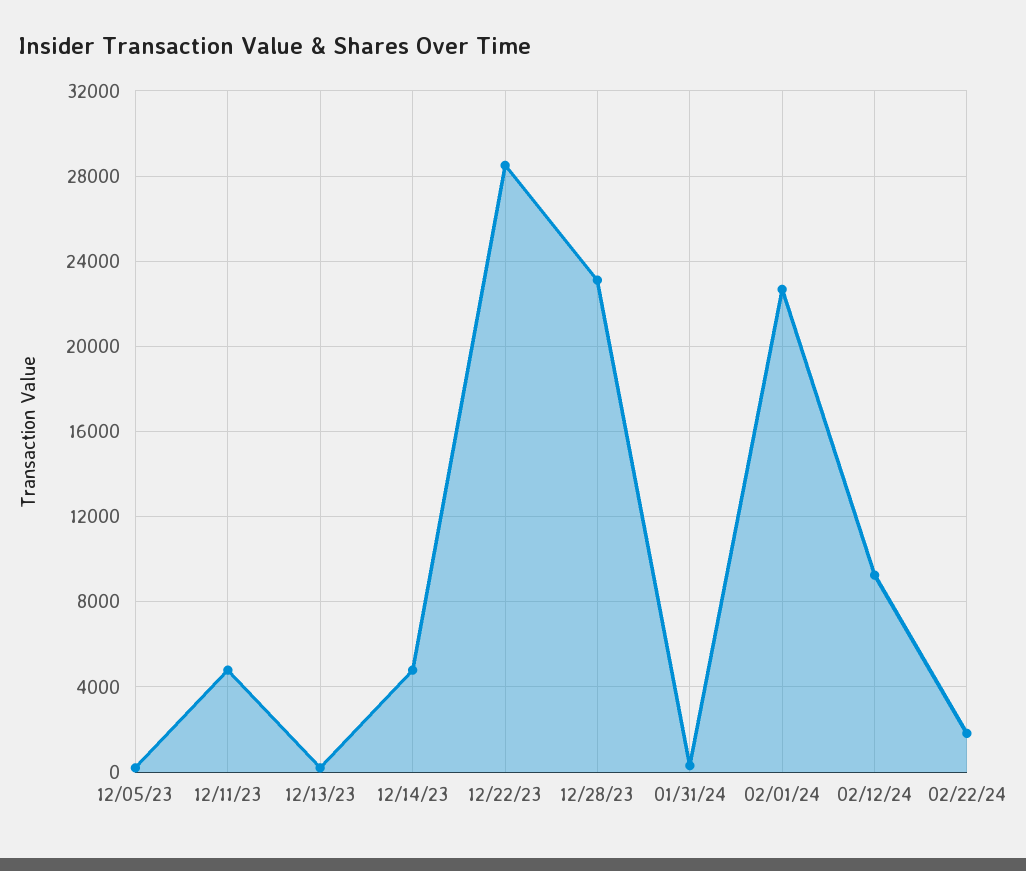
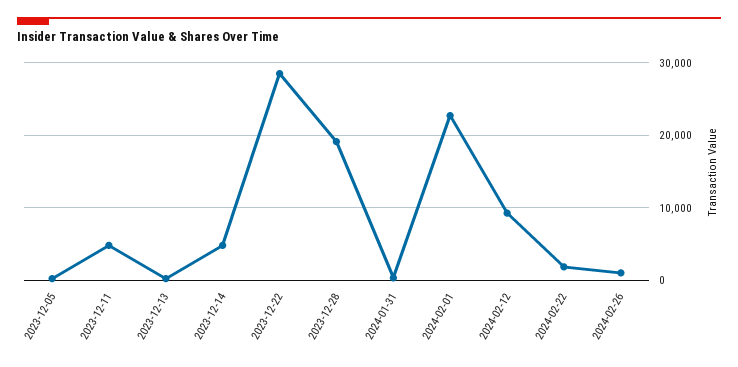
12/28/23: 23000 -> 19000
2024-02-26: none -> 1000

